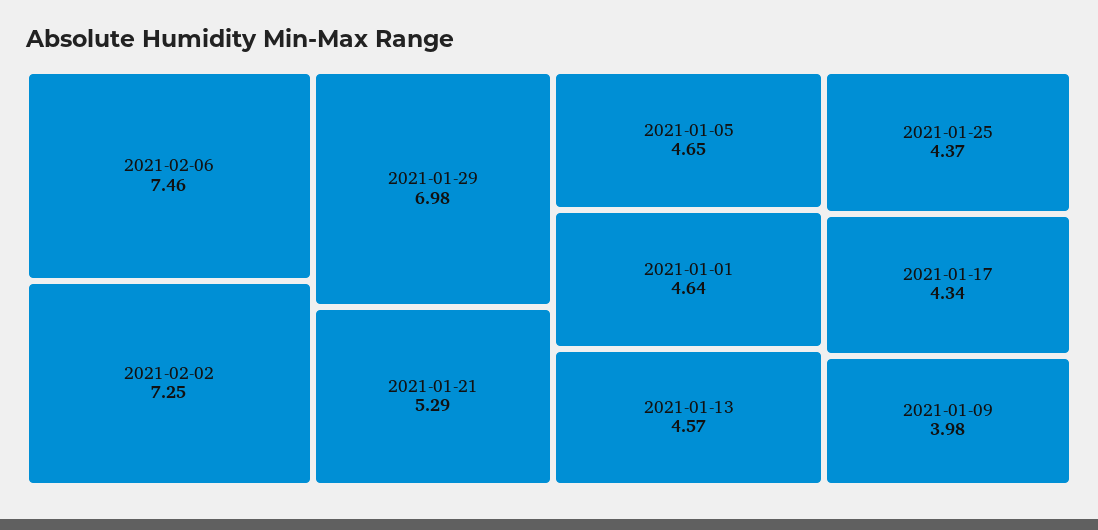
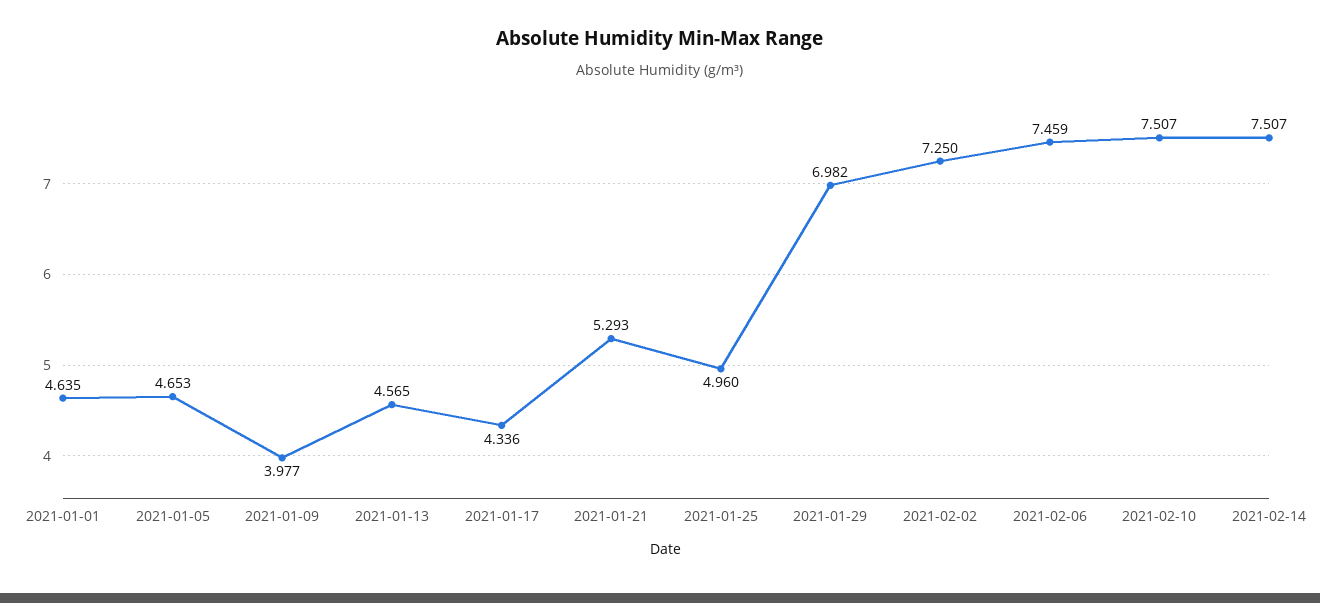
2021-01-25: 4.37 -> 4.96
2021-02-10: none -> 7.507
2021-02-14: none -> 7.507

